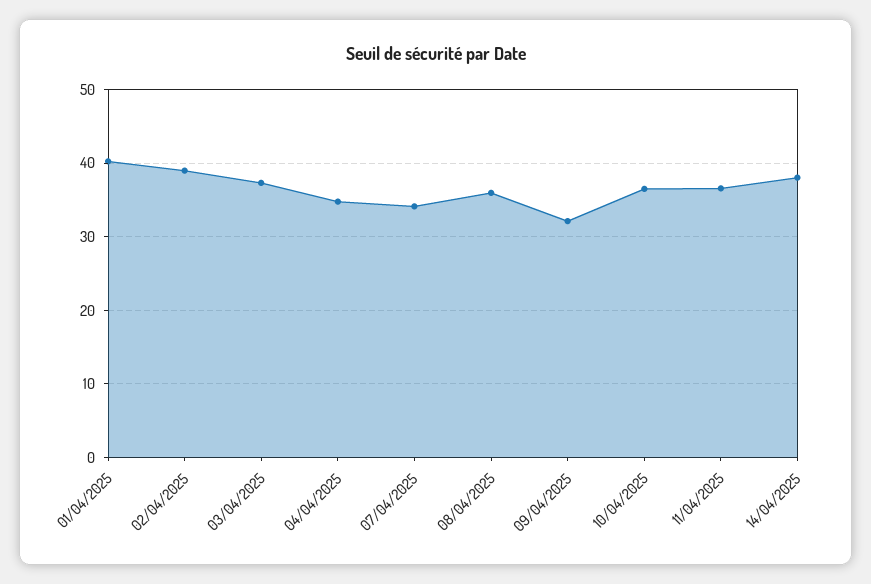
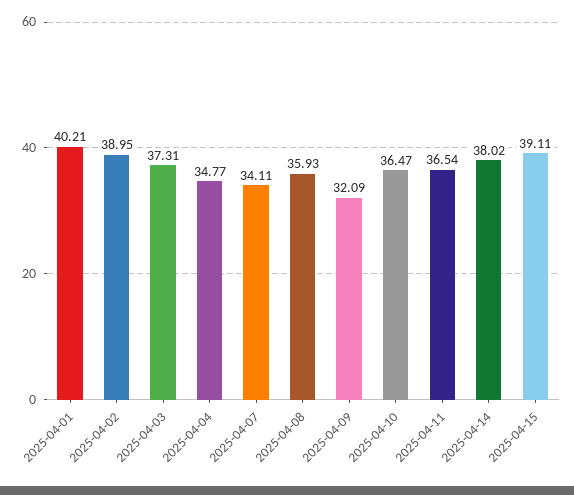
2025-04-15: none -> 39.11

